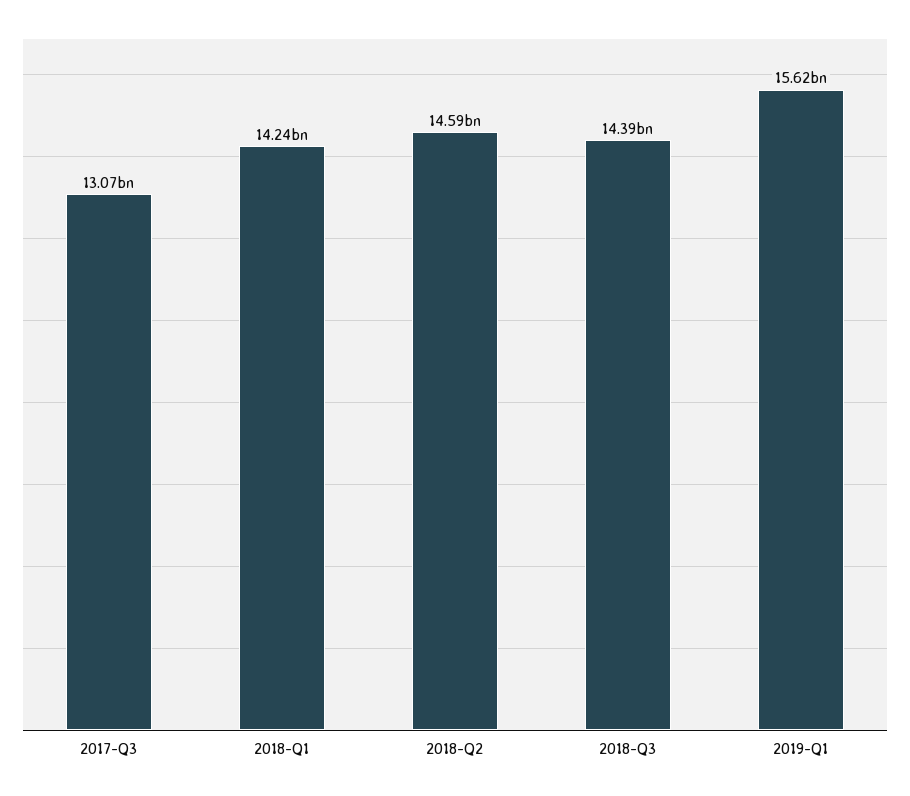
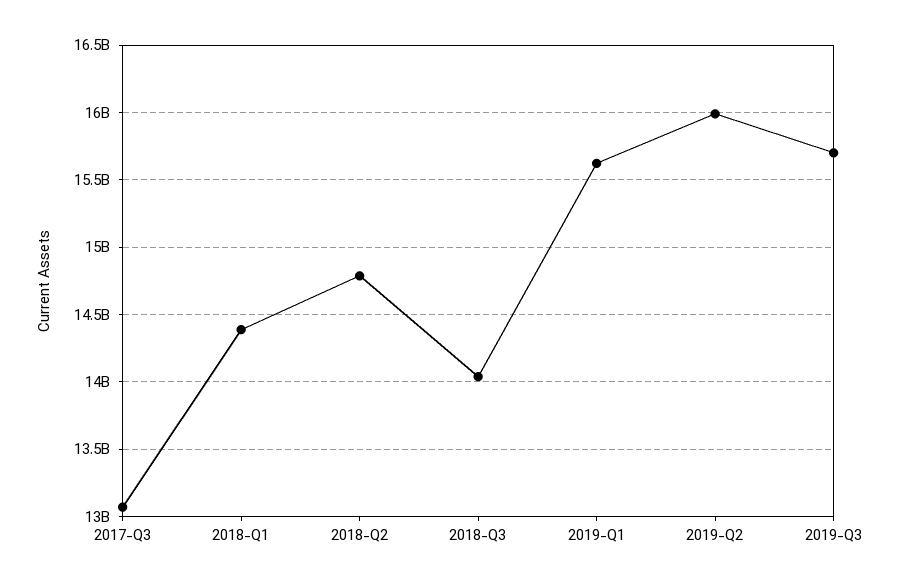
2018-Q1: 14240000000 -> 14400000000
2018-Q2: 14590000000 -> 14800000000
2018-Q3: 14390000000 -> 14050000000
2019-Q2: none -> 16000000000
2019-Q3: none -> 15700000000

